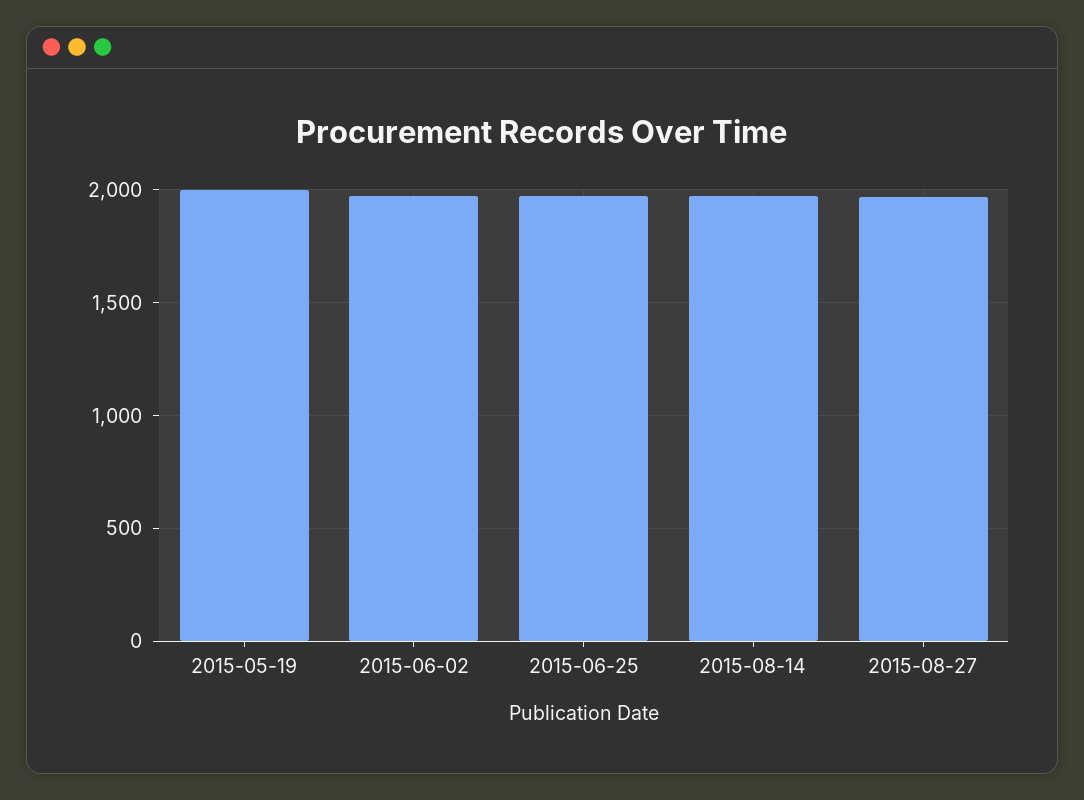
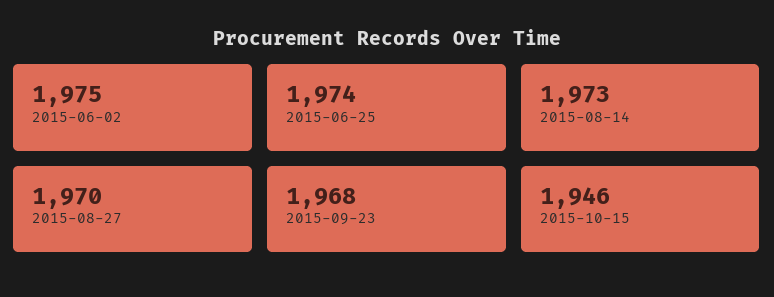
2015-05-19: 2000 -> none
2015-09-23: none -> 1968
2015-10-15: none -> 1946

